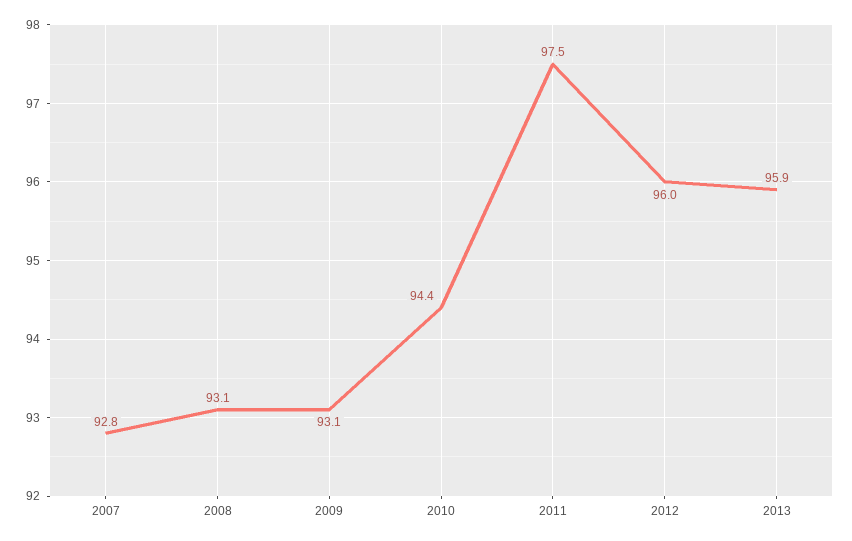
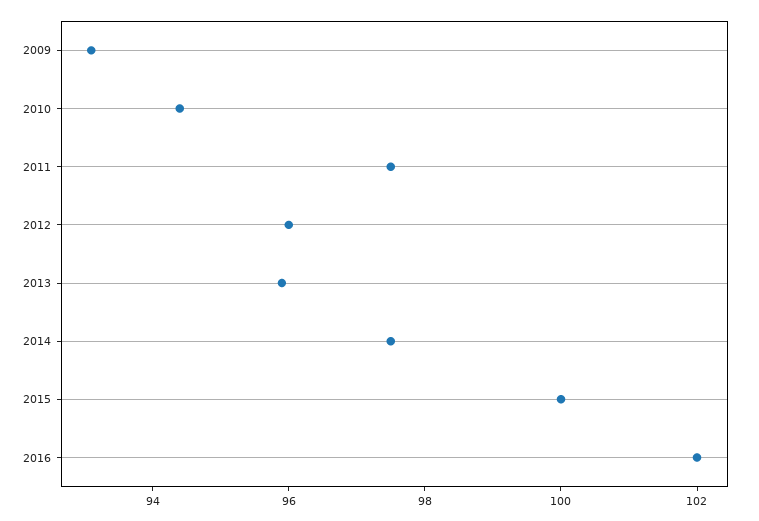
2007: 92.8 -> none
2008: 93.1 -> none
2014: none -> 97.5
2015: none -> 100
2016: none -> 102

